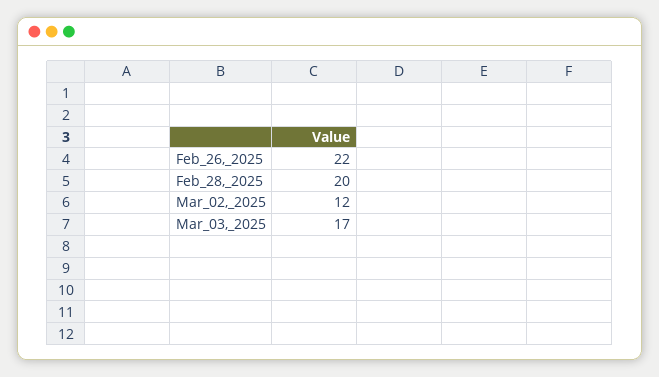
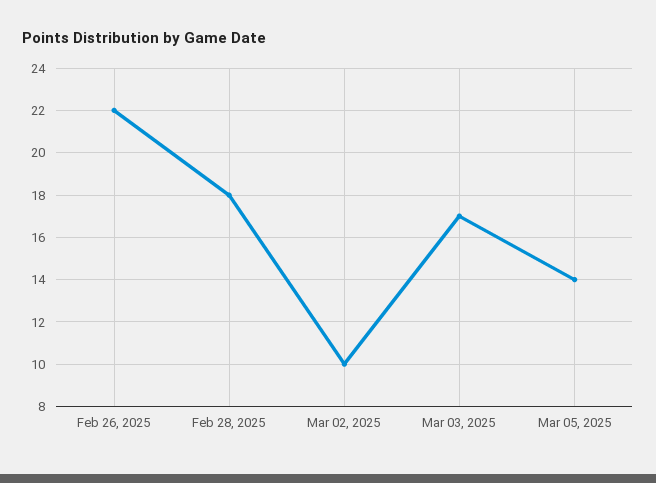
Feb_28,_2025: 20 -> 18
Mar_02,_2025: 12 -> 10
Mar 05, 2025: none -> 14

